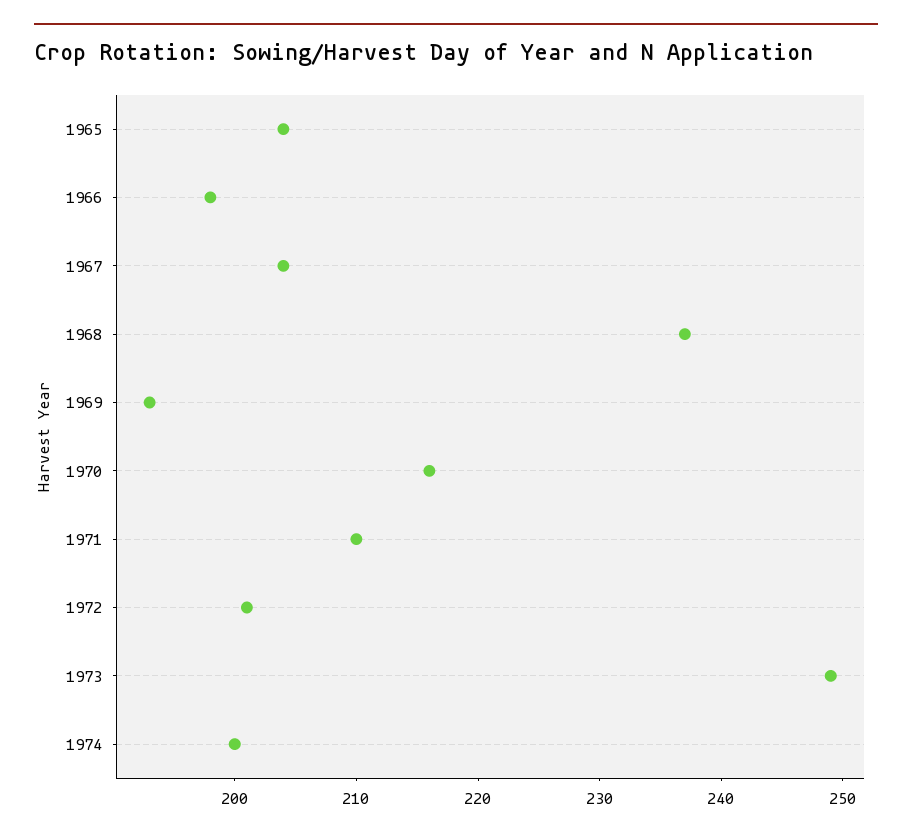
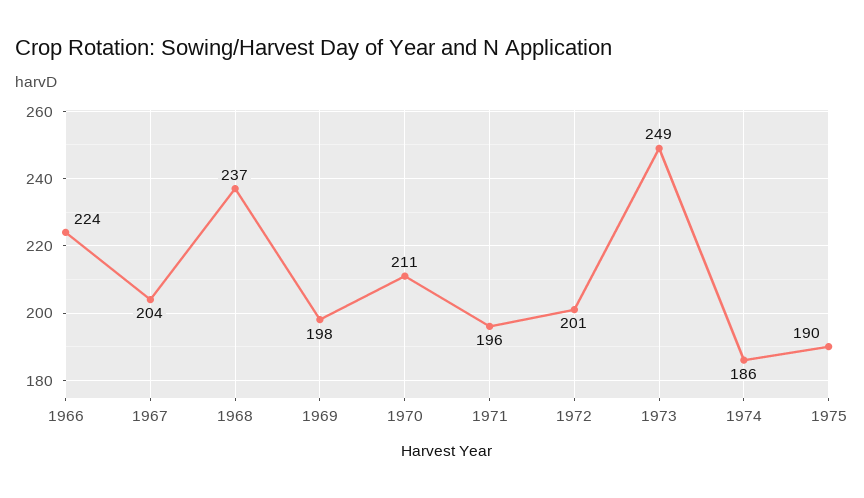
1965: 204 -> none
1966: 198 -> 224
1969: 193 -> 198
1970: 216 -> 211
1971: 210 -> 196
1974: 200 -> 186
1975: none -> 190

